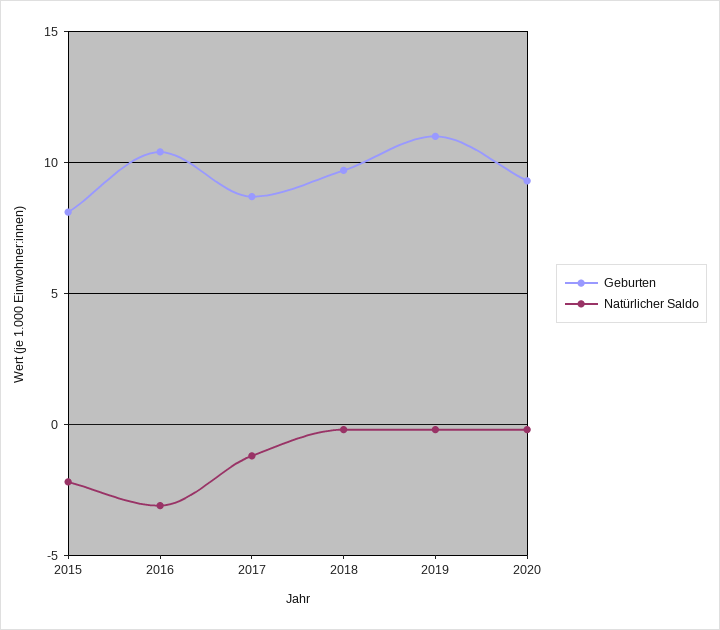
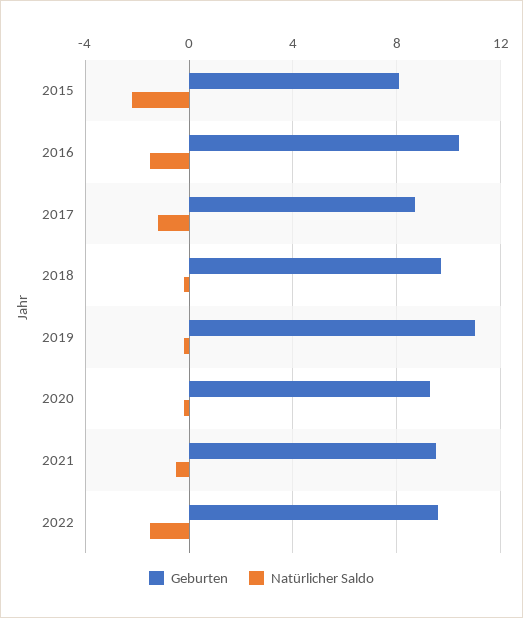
Natürlicher Saldo, 2016: -3 -> -1.5
Geburten, 2021: none -> 9.5
Natürlicher Saldo, 2021: none -> -0.5
Geburten, 2022: none -> 9.5
Natürlicher Saldo, 2022: none -> -1.5

